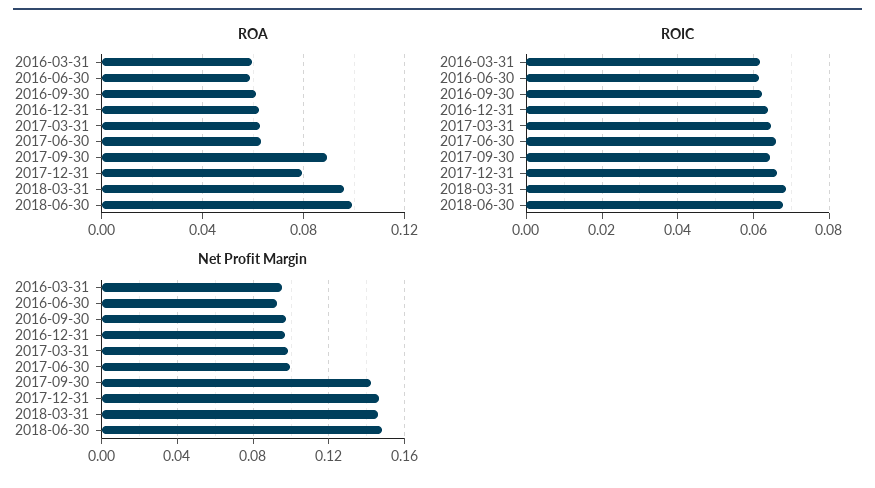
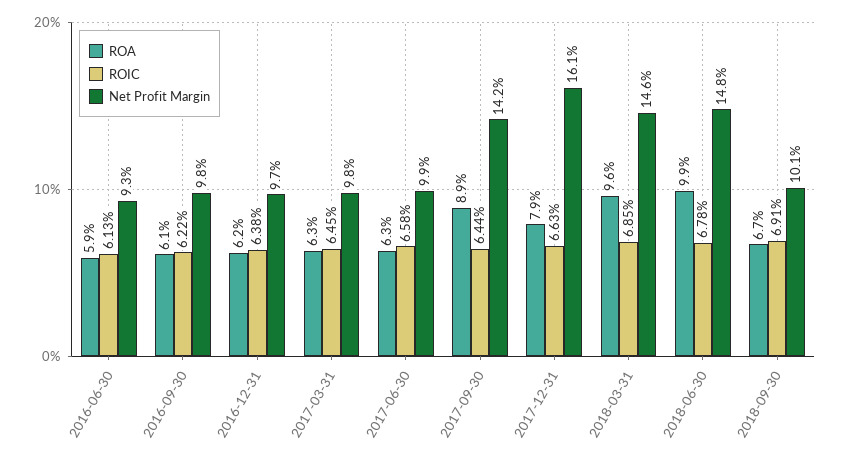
ROA, 2016-03-31: 0.06 -> none
ROIC, 2016-03-31: 0.062 -> none
Net Profit Margin, 2016-03-31: 0.095 -> none
Net Profit Margin, 2017-12-31: 0.145 -> 0.161
ROA, 2018-09-30: none -> 0.067
ROIC, 2018-09-30: none -> 0.0691
Net Profit Margin, 2018-09-30: none -> 0.101

